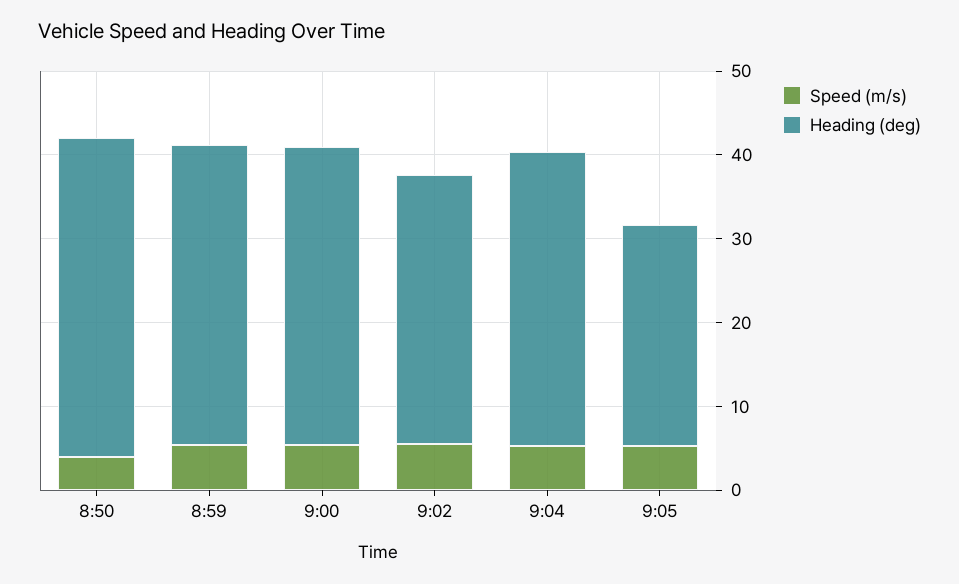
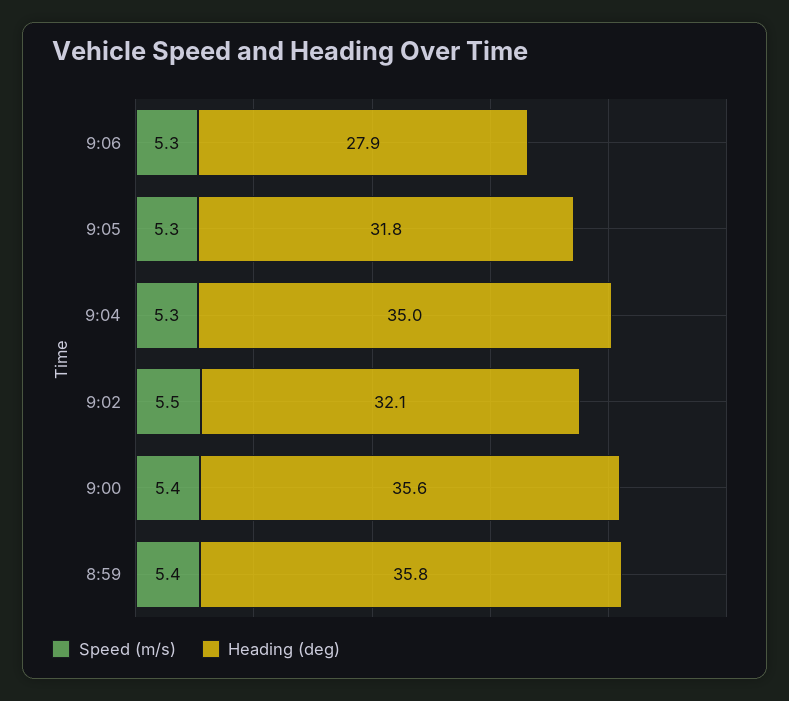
Speed (m/s), 8:50: 4 -> none
Heading (deg), 8:50: 38 -> none
Heading (deg), 9:05: 26 -> 31.8
Speed (m/s), 9:06: none -> 5.3
Heading (deg), 9:06: none -> 27.9

